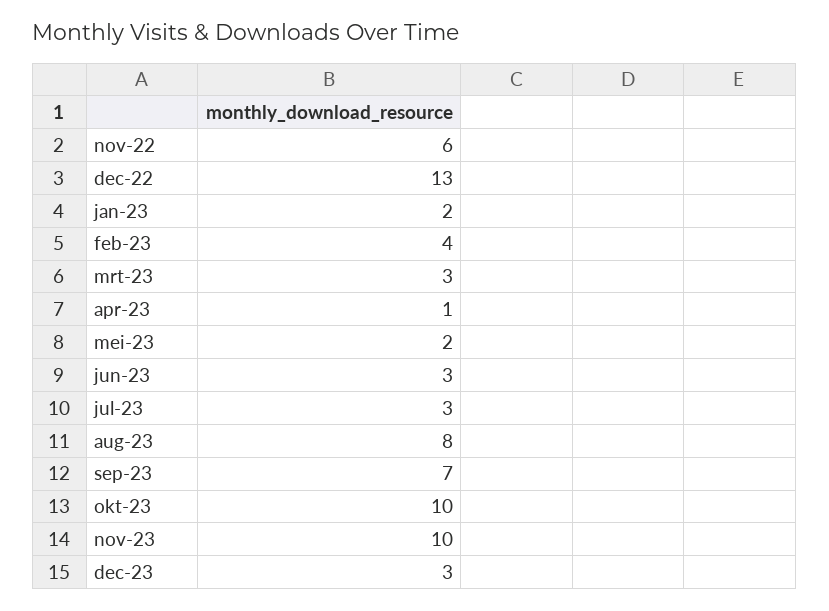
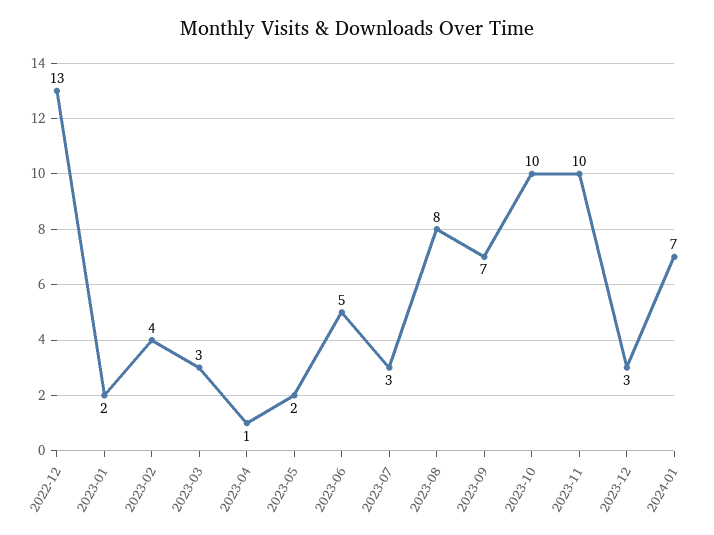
nov-22: 6 -> none
jun-23: 3 -> 5
2024-01: none -> 7

